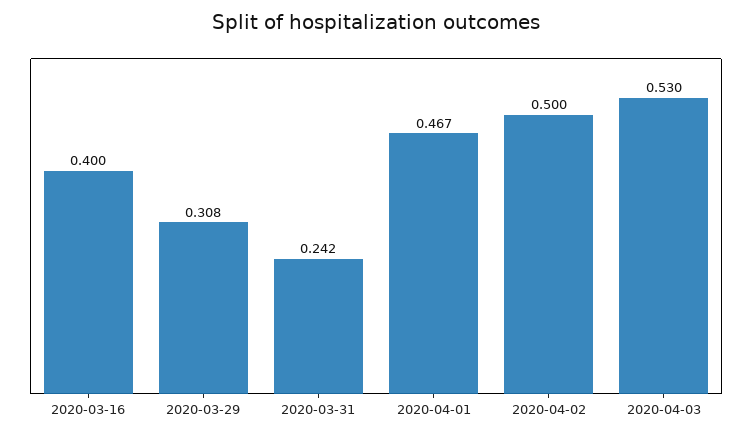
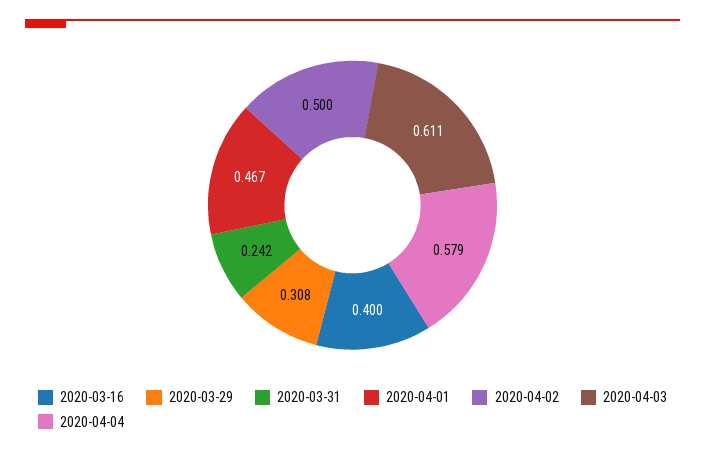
2020-04-03: 0.53 -> 0.611
2020-04-04: none -> 0.579

